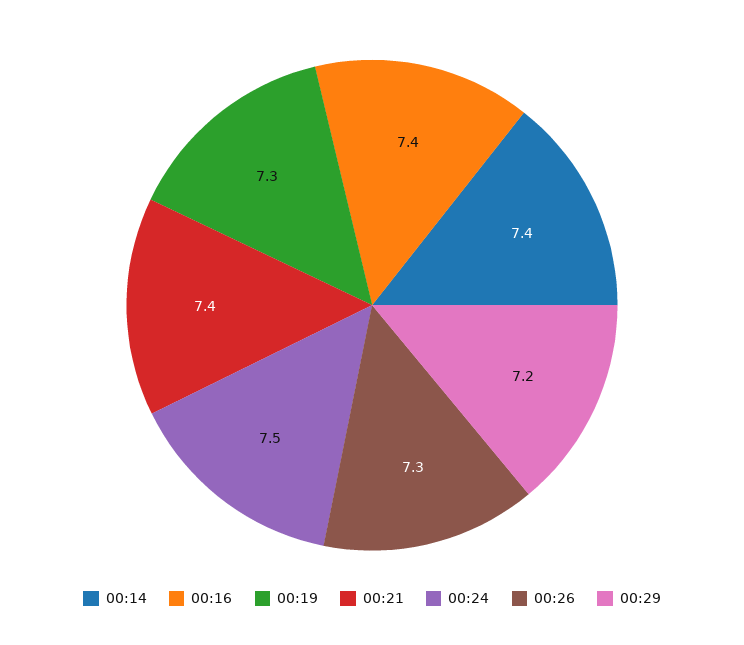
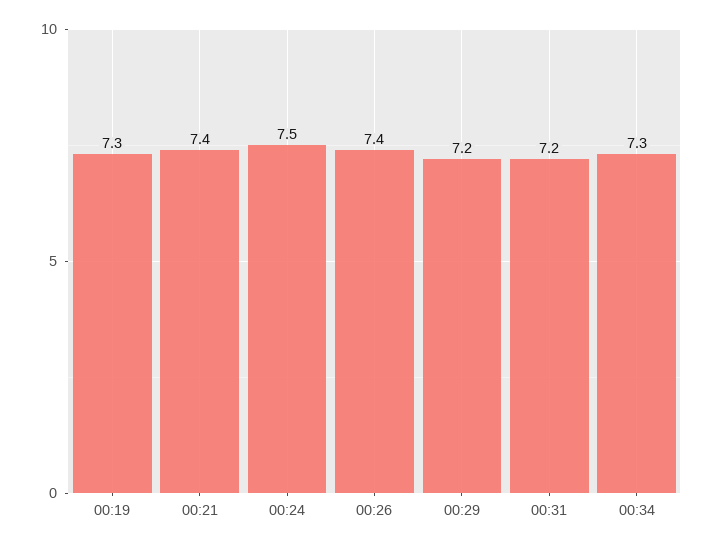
00:14: 7.4 -> none
00:16: 7.4 -> none
00:26: 7.3 -> 7.4
00:31: none -> 7.2
00:34: none -> 7.3

